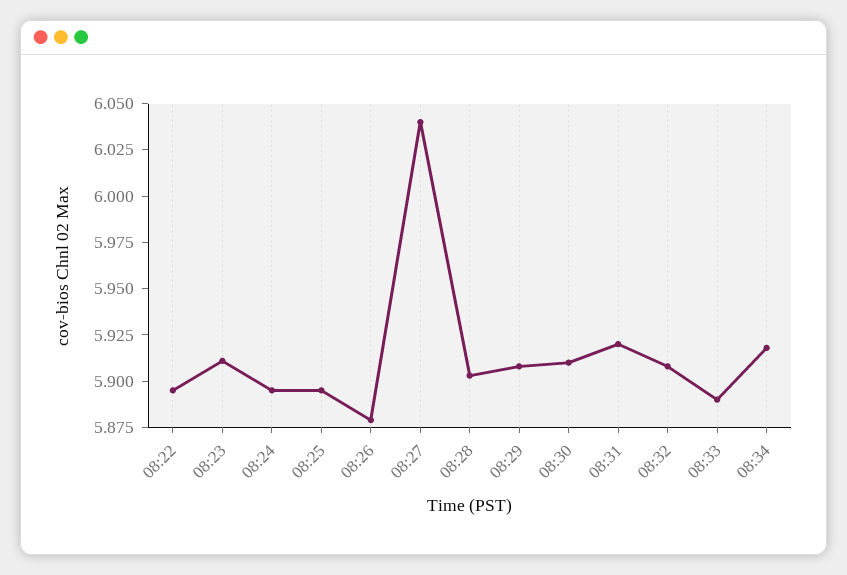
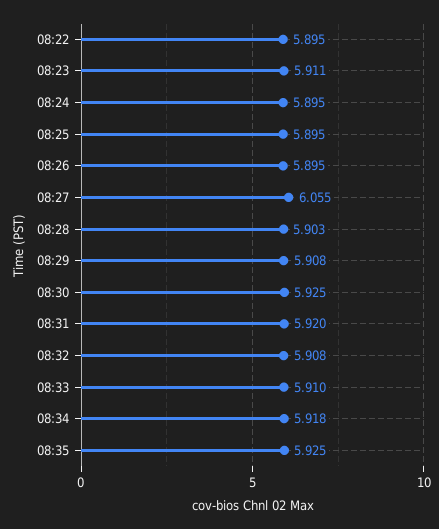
08:26: 5.88 -> 5.895
08:27: 6.04 -> 6.055
08:30: 5.91 -> 5.925
08:33: 5.89 -> 5.91
08:35: none -> 5.925

